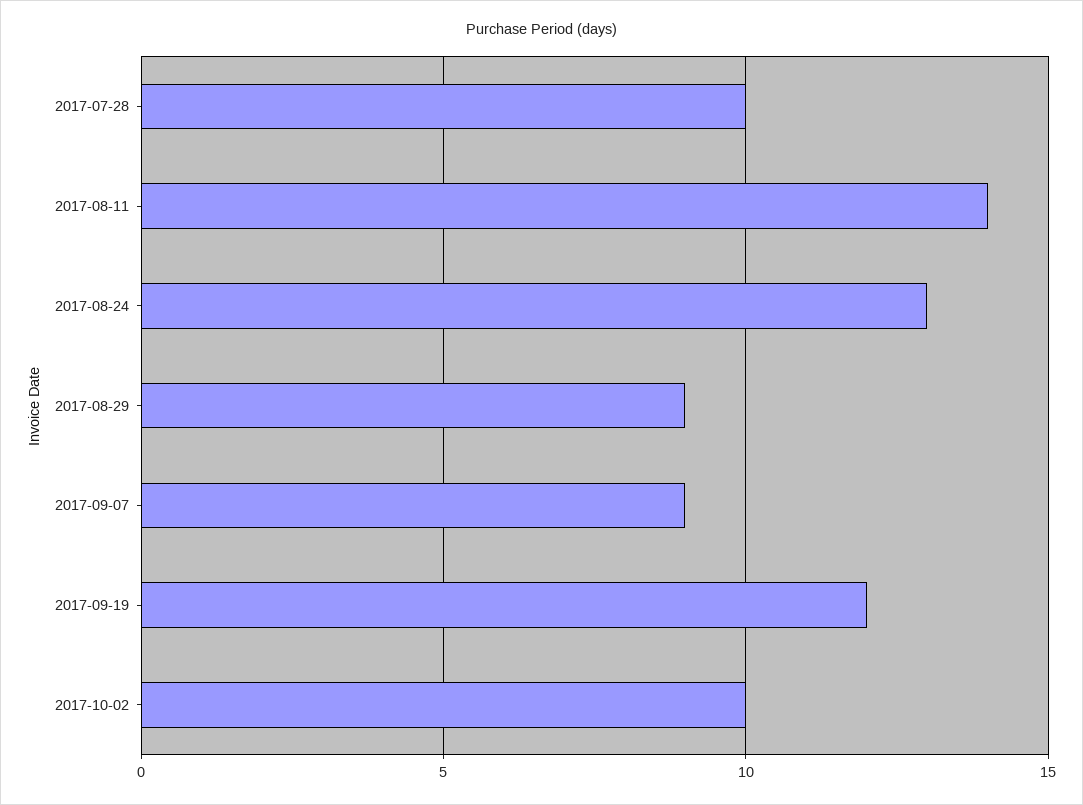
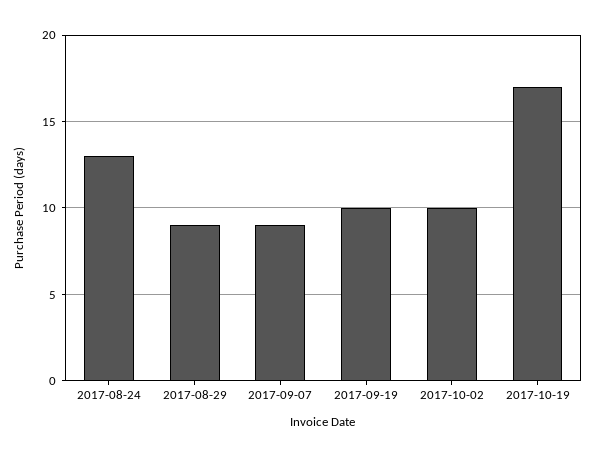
2017-07-28: 10 -> none
2017-08-11: 14 -> none
2017-09-19: 12 -> 10
2017-10-19: none -> 17

